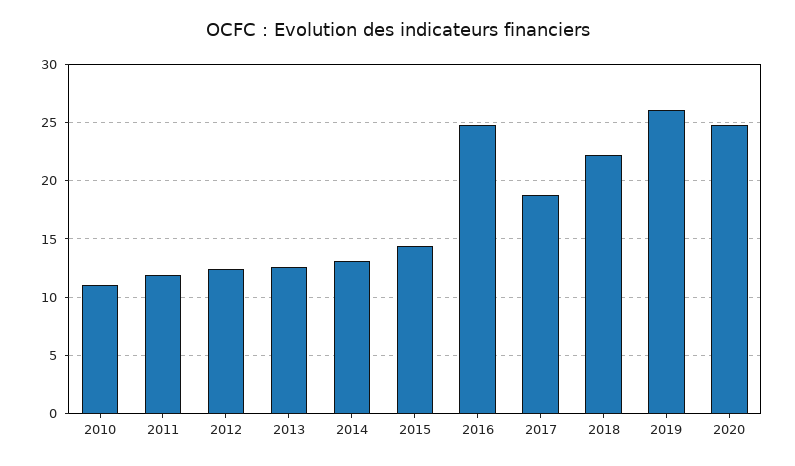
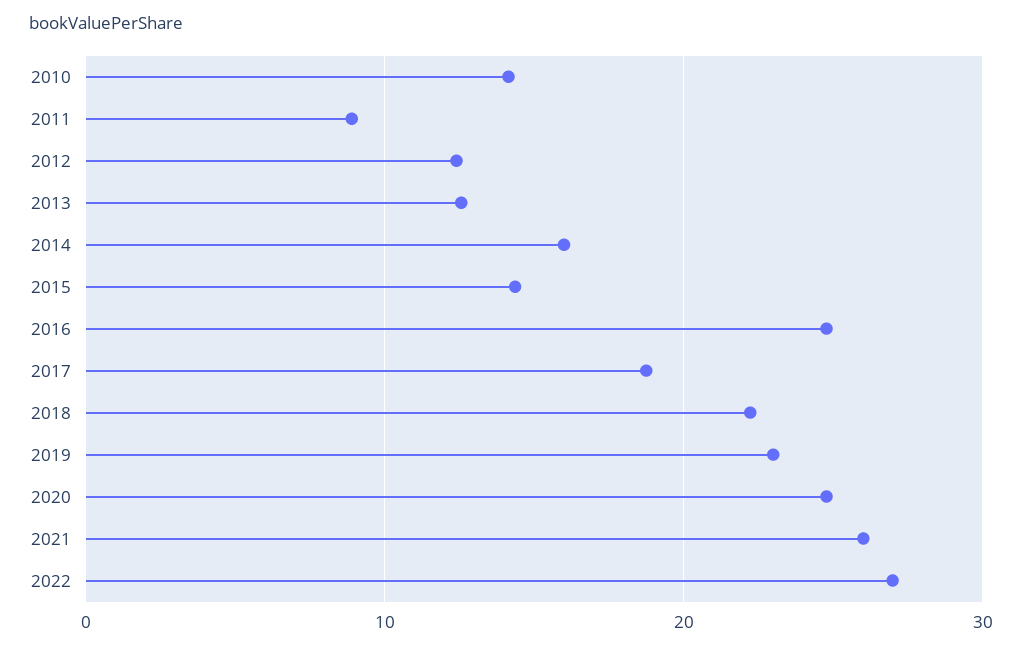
2010: 11 -> 14
2011: 12 -> 9
2014: 13 -> 16
2019: 26 -> 23
2021: none -> 26
2022: none -> 27

